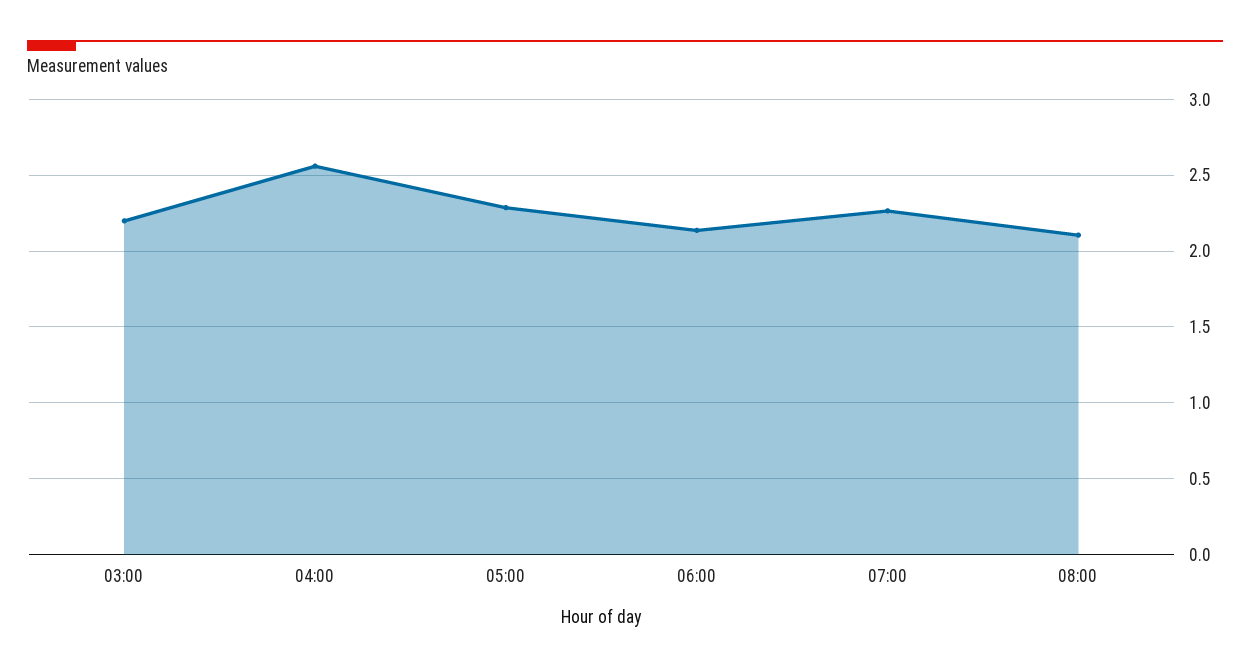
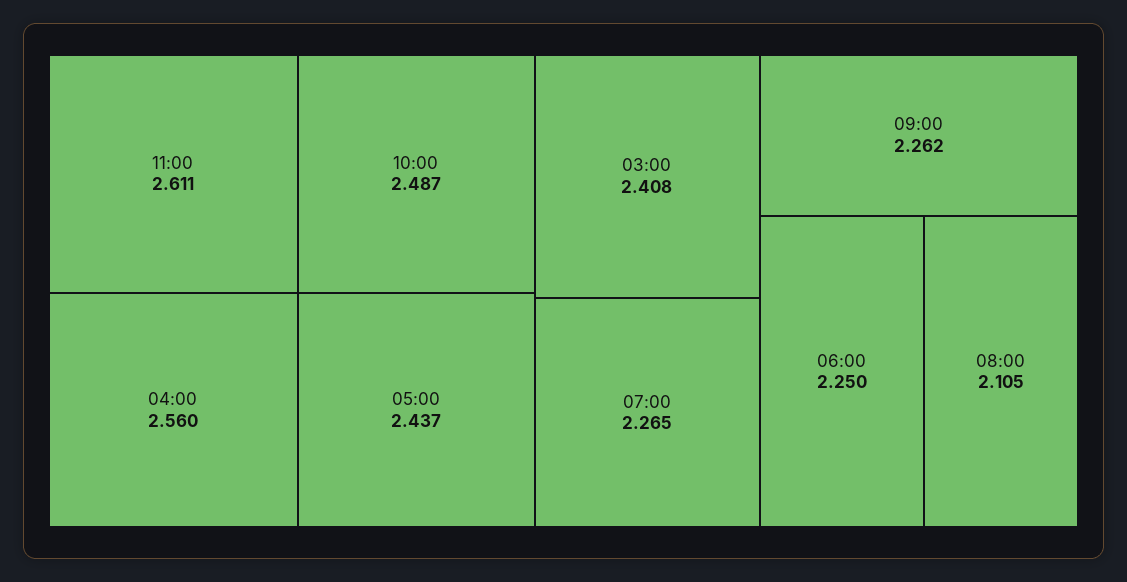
03:00: 2.2 -> 2.408
05:00: 2.3 -> 2.437
06:00: 2.15 -> 2.25
11:00: none -> 2.611
10:00: none -> 2.487
09:00: none -> 2.262

